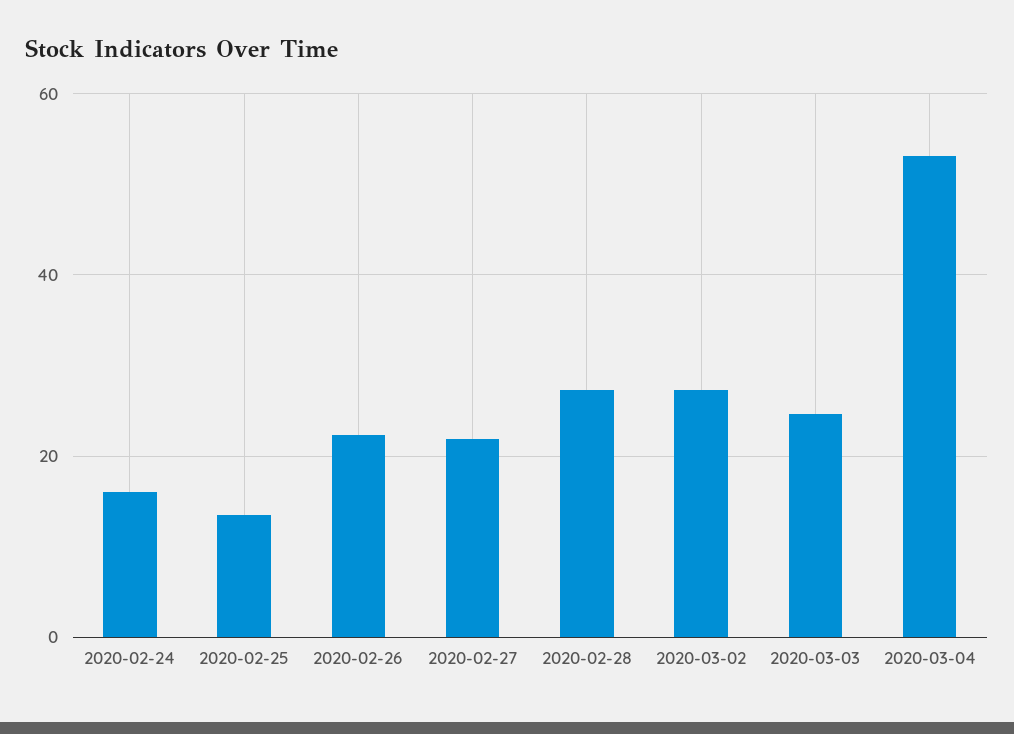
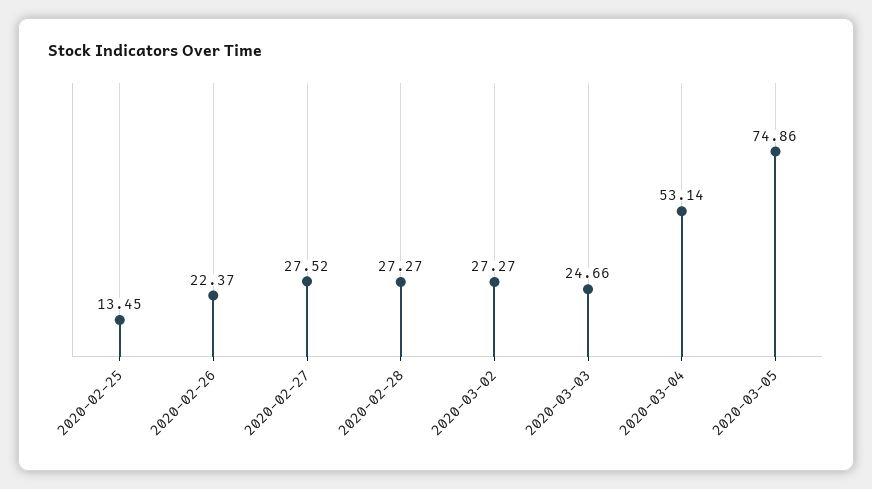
2020-02-24: 16 -> none
2020-02-27: 22 -> 27.52
2020-03-05: none -> 74.86

